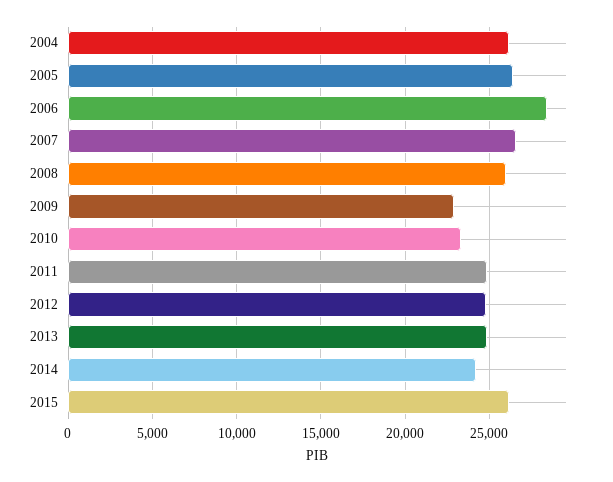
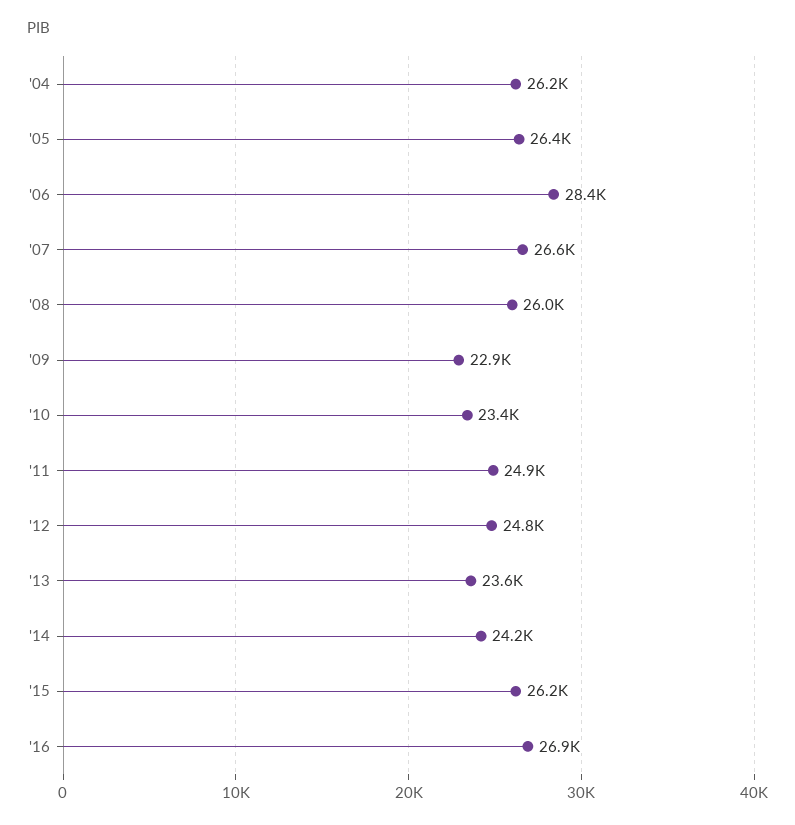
2013: 25000 -> 23600
'16: none -> 26900

